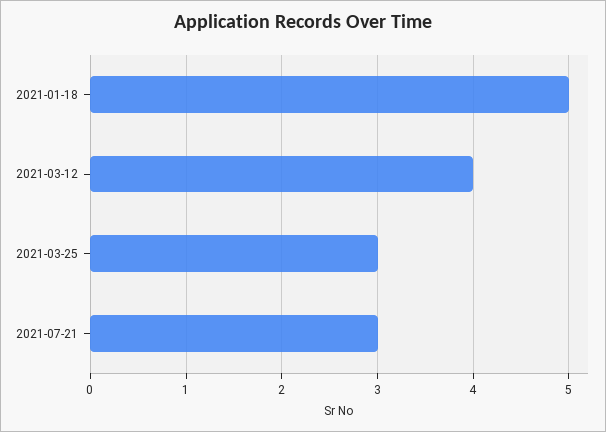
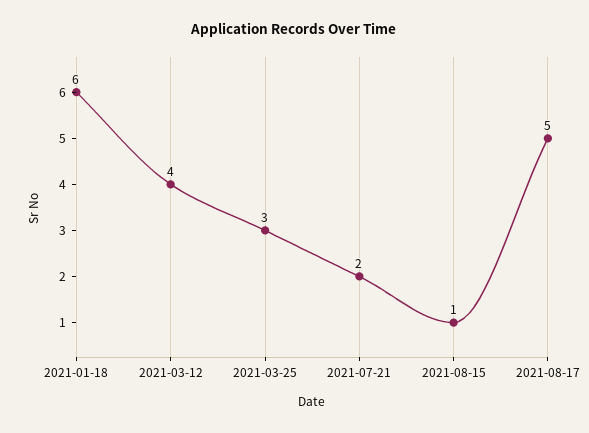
2021-01-18: 5 -> 6
2021-07-21: 3 -> 2
2021-08-15: none -> 1
2021-08-17: none -> 5

